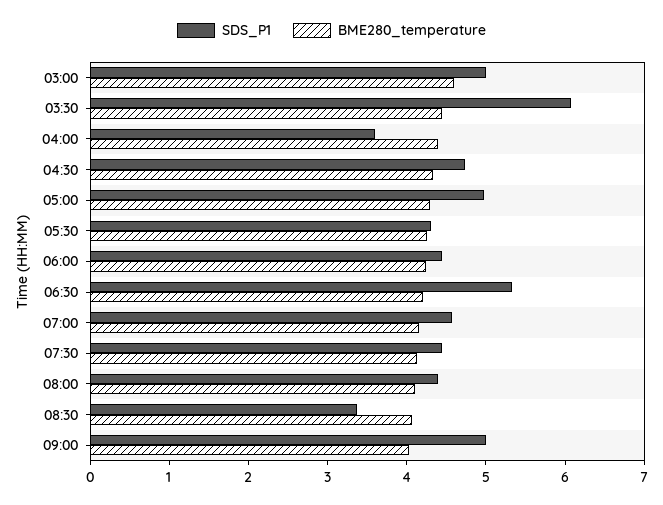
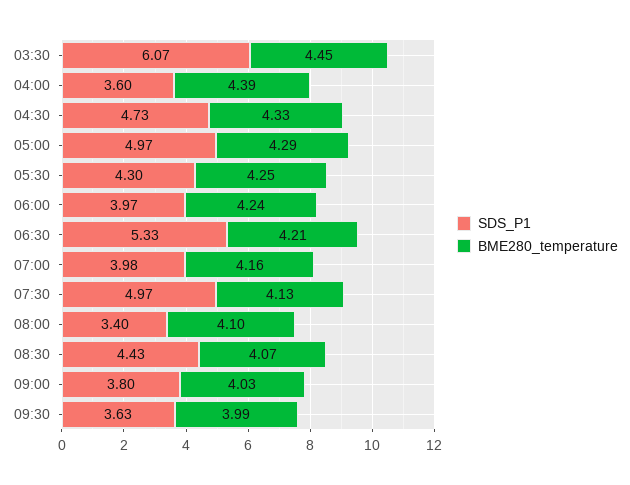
SDS_P1, 03:00: 5 -> none
BME280_temperature, 03:00: 4.6 -> none
SDS_P1, 06:00: 4.4 -> 3.97
SDS_P1, 07:00: 4.6 -> 3.98
SDS_P1, 07:30: 4.4 -> 4.97
SDS_P1, 08:00: 4.4 -> 3.4
SDS_P1, 08:30: 3.4 -> 4.43
SDS_P1, 09:00: 5 -> 3.8
SDS_P1, 09:30: none -> 3.63
BME280_temperature, 09:30: none -> 3.99

